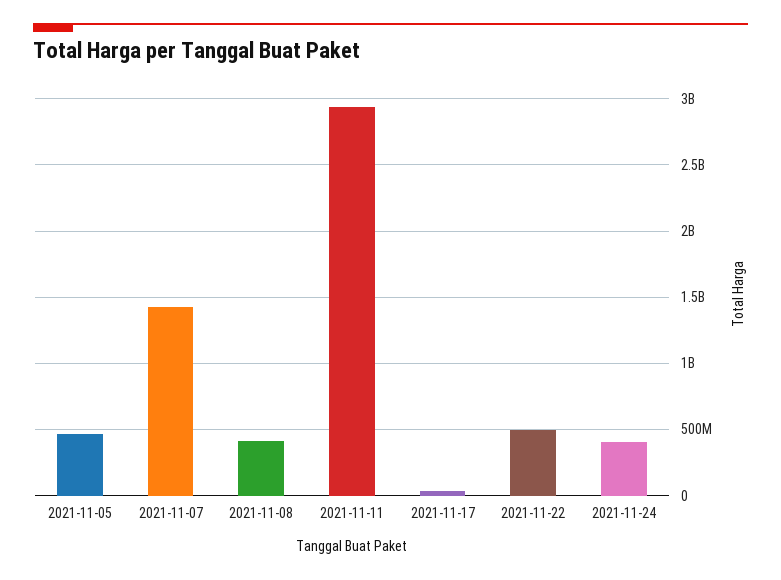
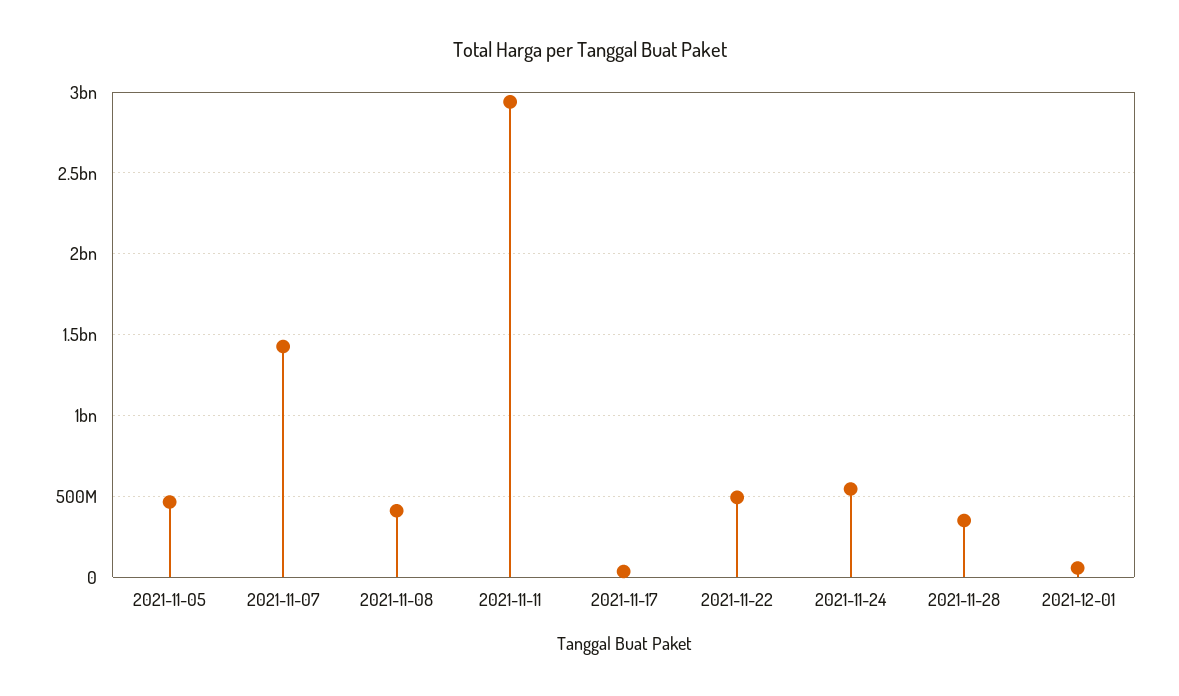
2021-11-24: 400000000 -> 550000000
2021-11-28: none -> 350000000
2021-12-01: none -> 50000000

